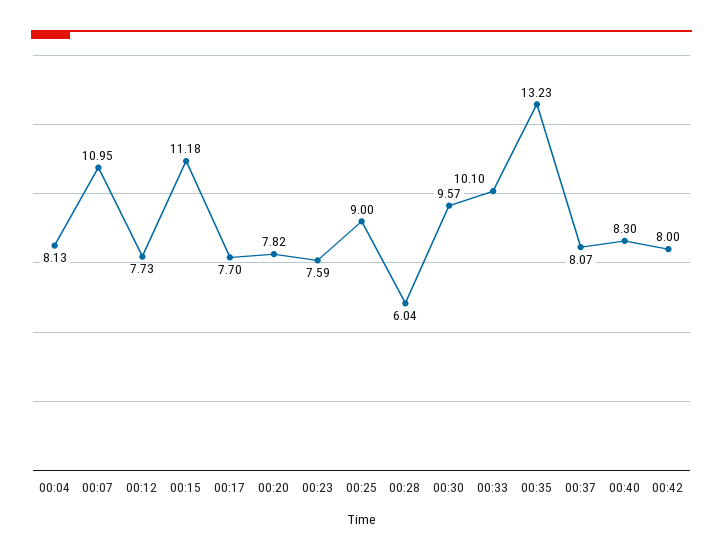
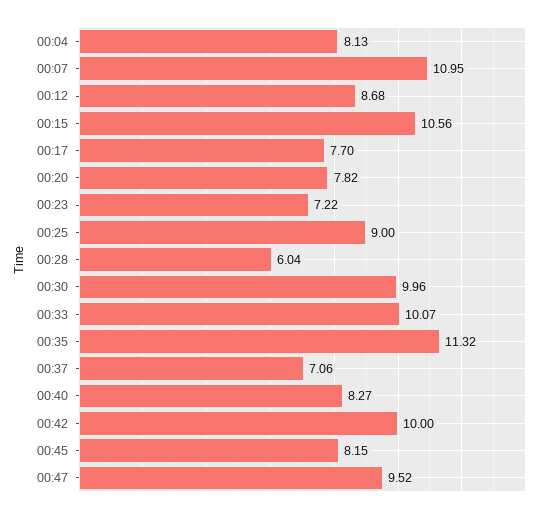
00:12: 7.73 -> 8.68
00:15: 11.18 -> 10.56
00:23: 7.59 -> 7.22
00:30: 9.57 -> 9.96
00:33: 10.1 -> 10.07
00:35: 13.23 -> 11.32
00:37: 8.07 -> 7.06
00:40: 8.3 -> 8.27
00:42: 8 -> 10
00:45: none -> 8.15
00:47: none -> 9.52

